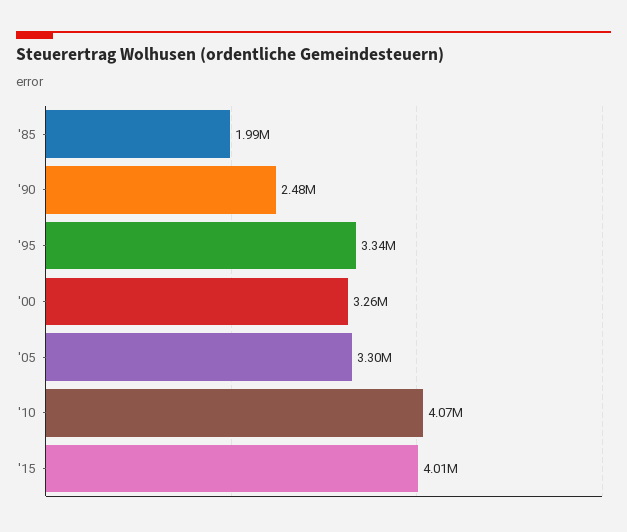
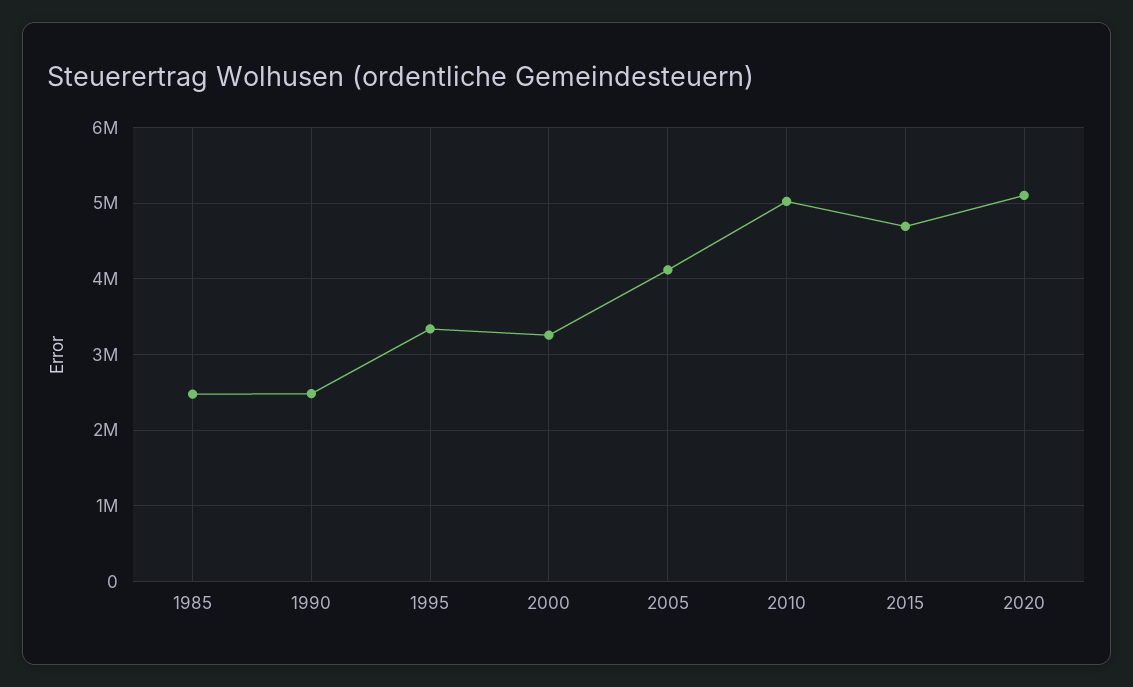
'85: 1990000 -> 2500000
'05: 3300000 -> 4100000
'10: 4070000 -> 5000000
'15: 4010000 -> 4700000
2020: none -> 5100000

